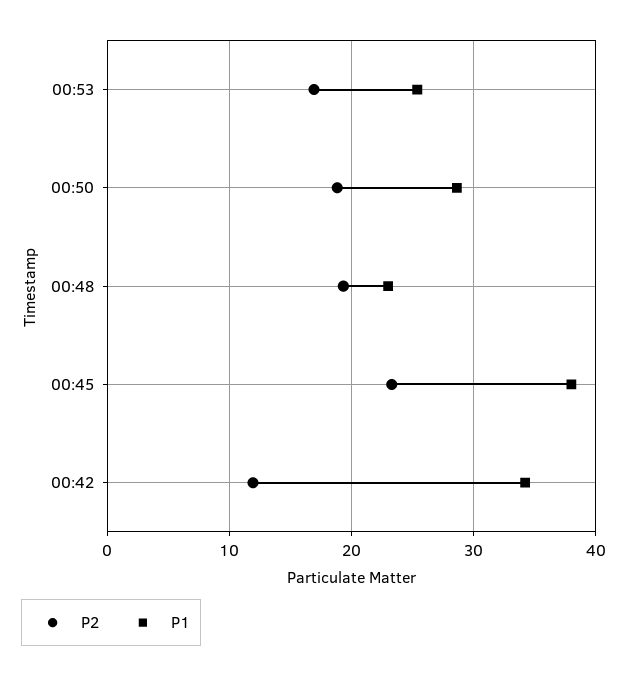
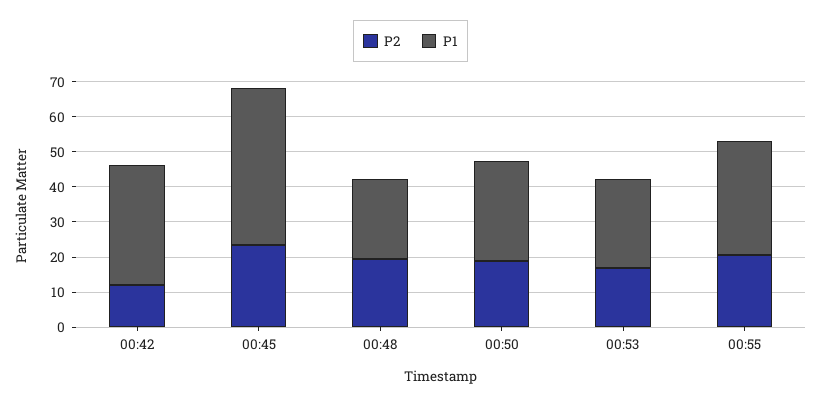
P1, 00:45: 38 -> 45
P2, 00:55: none -> 20
P1, 00:55: none -> 32.5

